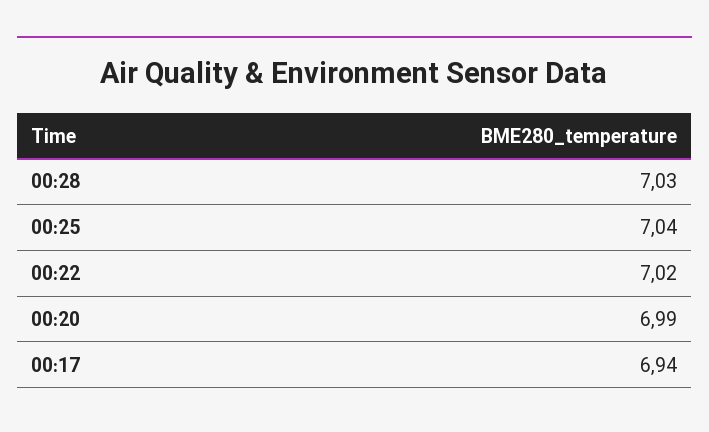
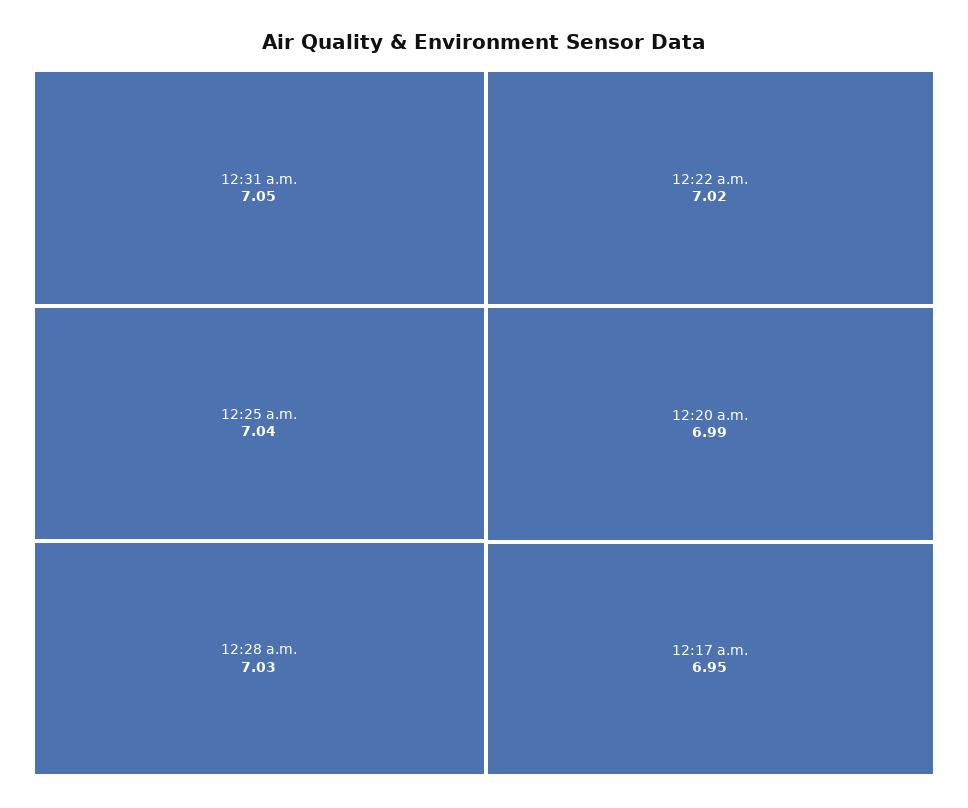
00:17: 6.94 -> 6.95
12:31 a.m.: none -> 7.05

